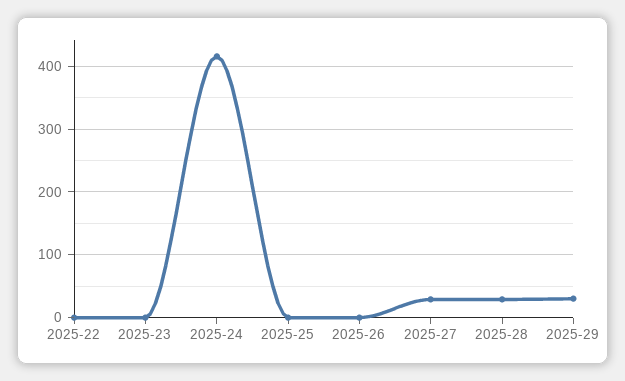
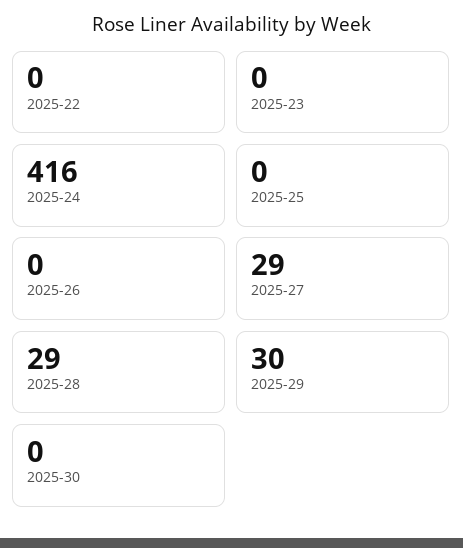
2025-30: none -> 0

